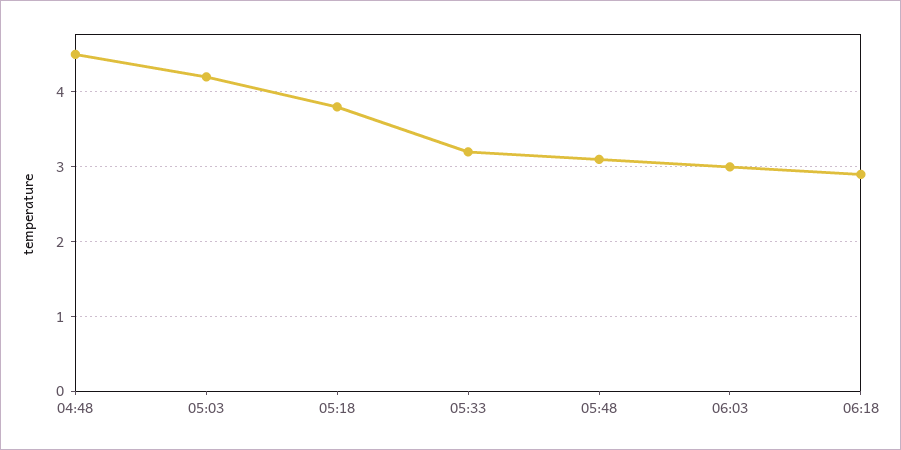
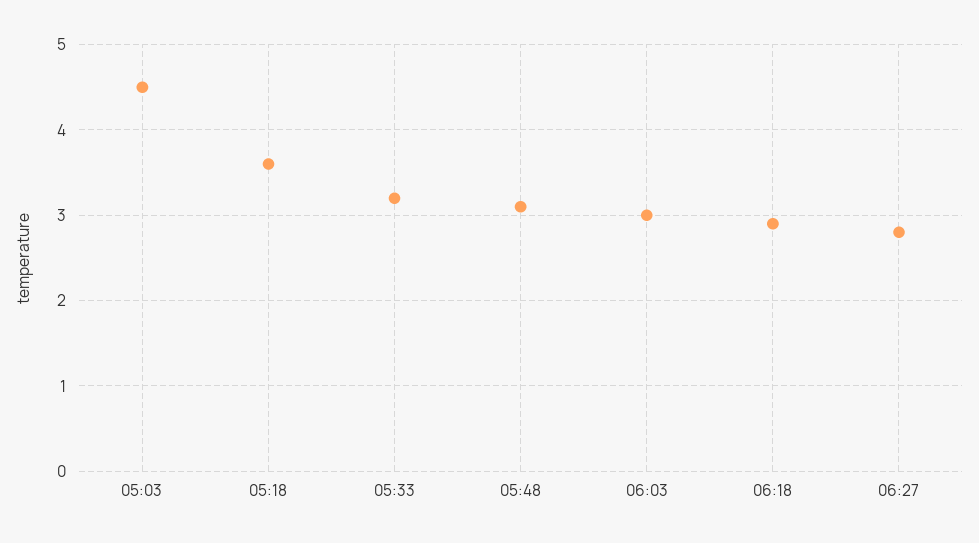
04:48: 4.5 -> none
05:03: 4.2 -> 4.5
05:18: 3.8 -> 3.6
06:27: none -> 2.8

